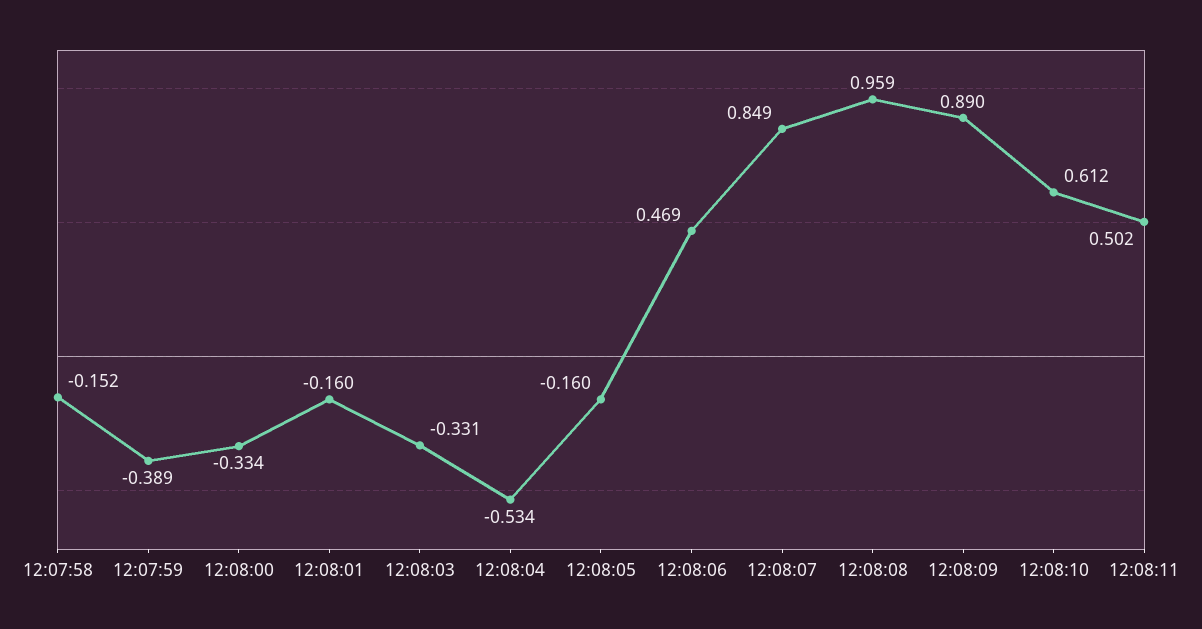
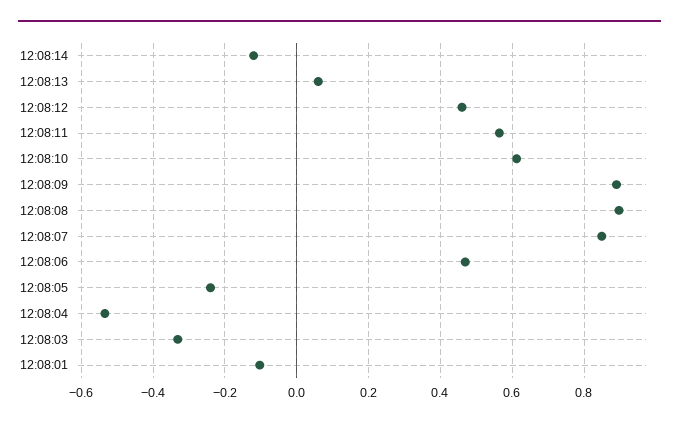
12:07:58: -0.152 -> none
12:07:59: -0.389 -> none
12:08:00: -0.334 -> none
12:08:01: -0.16 -> -0.1
12:08:05: -0.16 -> -0.24
12:08:08: 0.959 -> 0.9
12:08:11: 0.502 -> 0.56
12:08:14: none -> -0.12
12:08:13: none -> 0.06
12:08:12: none -> 0.46

